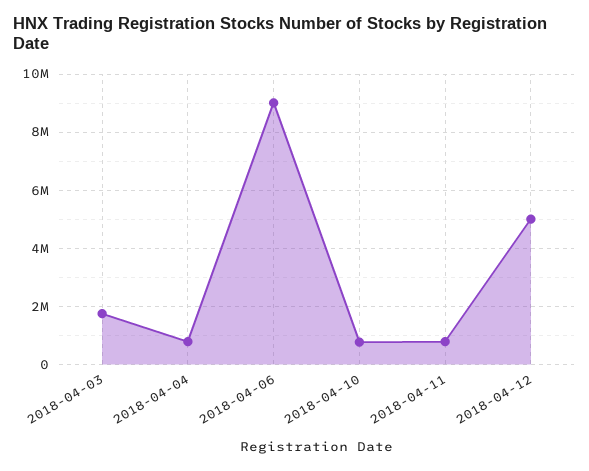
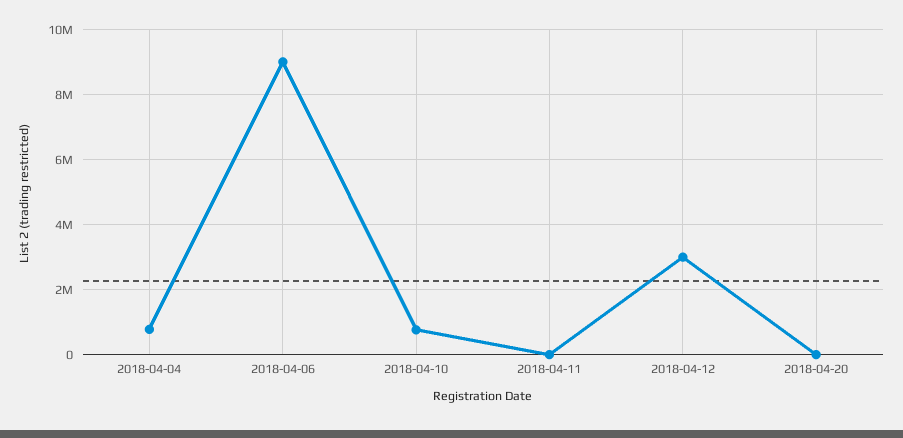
2018-04-03: 1750000 -> none
2018-04-11: 750000 -> 0
2018-04-12: 5000000 -> 3000000
2018-04-20: none -> 0

